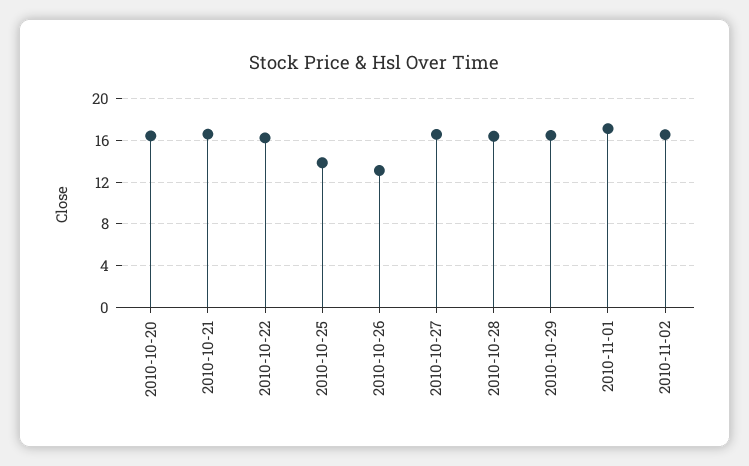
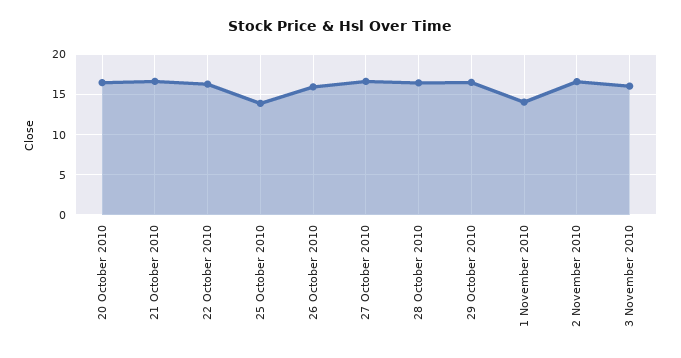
2010-10-26: 13 -> 16
2010-11-01: 17 -> 14
3 November 2010: none -> 16

